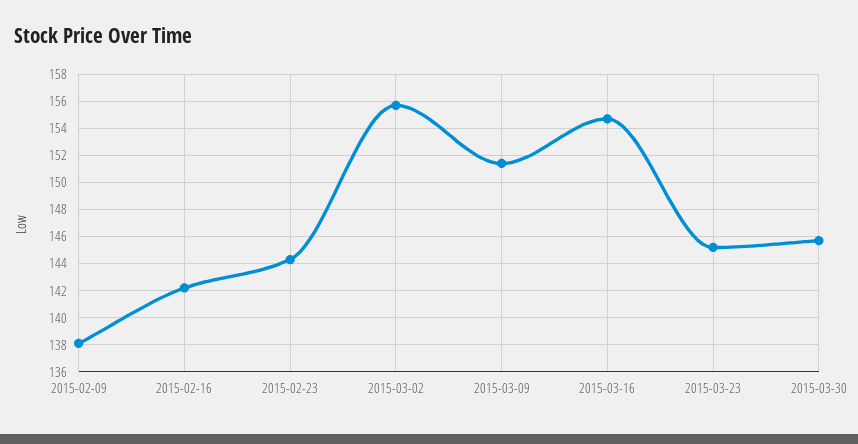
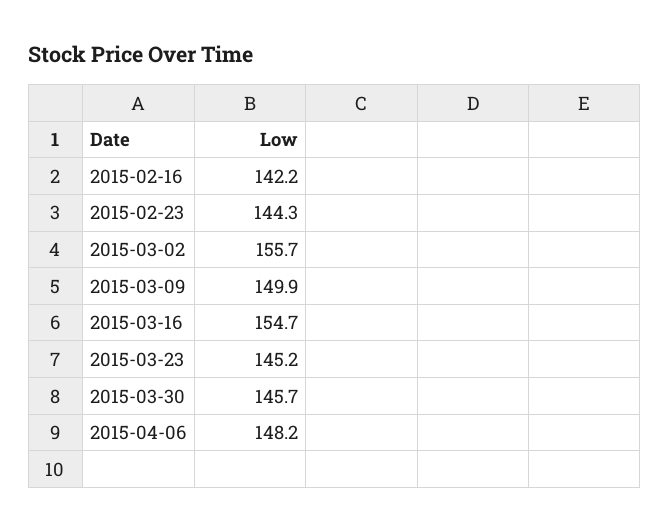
2015-02-09: 138 -> none
2015-03-09: 151.5 -> 149.9
2015-04-06: none -> 148.2

